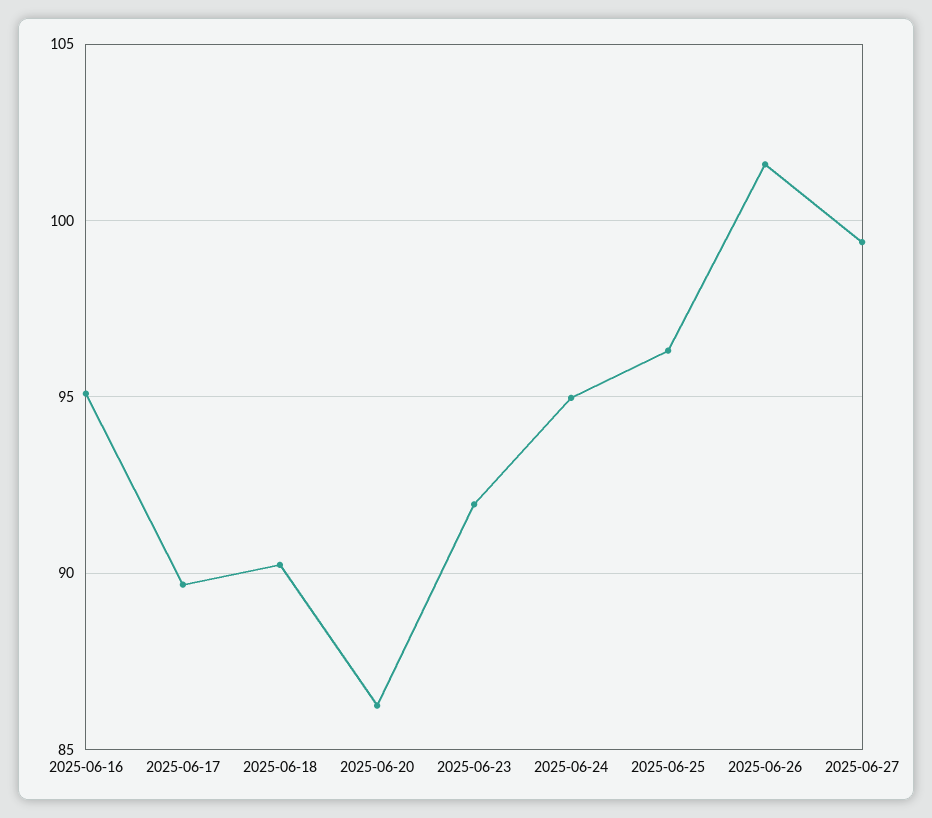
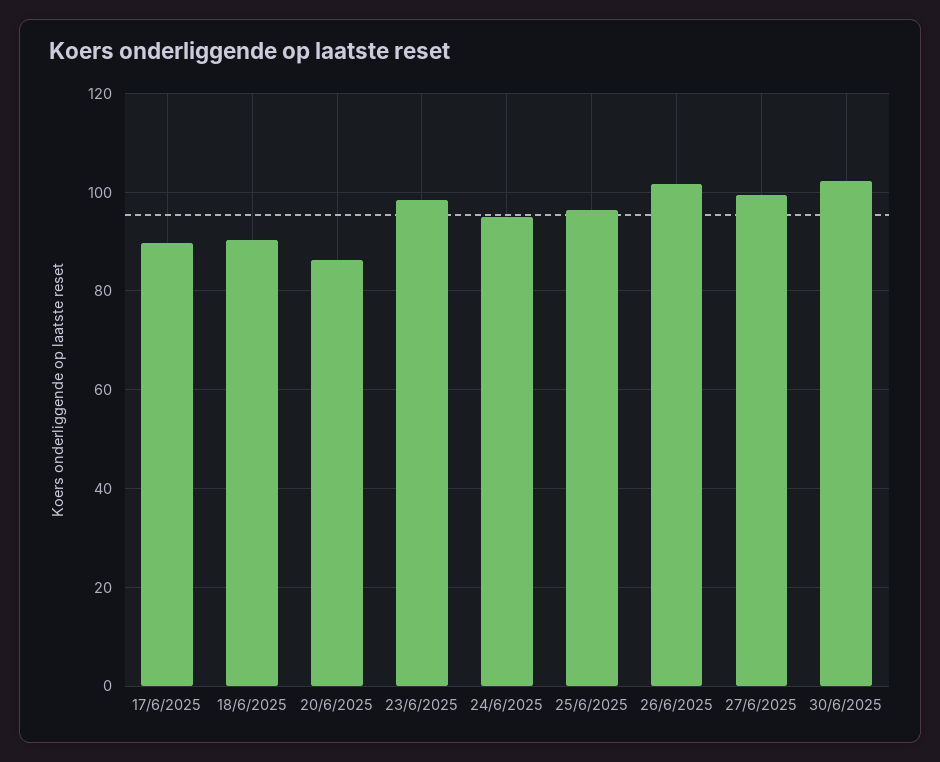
2025-06-16: 95 -> none
2025-06-23: 92 -> 98
30/6/2025: none -> 102

